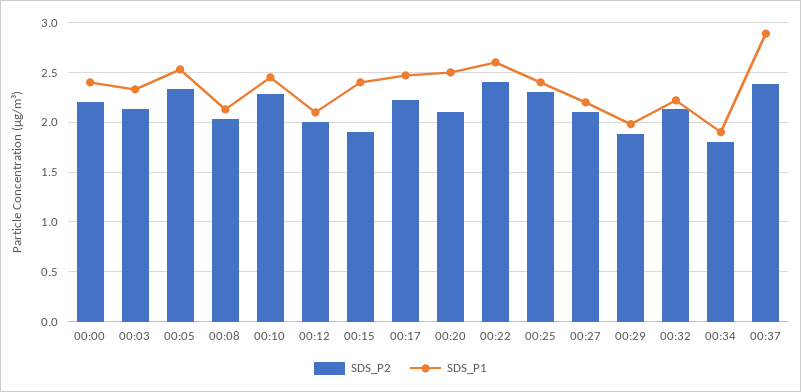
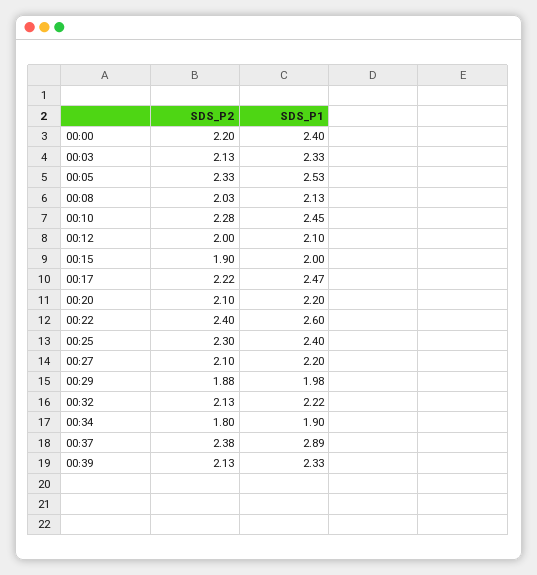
SDS_P1, 00:15: 2.4 -> 2
SDS_P1, 00:20: 2.5 -> 2.2
SDS_P2, 00:39: none -> 2.13
SDS_P1, 00:39: none -> 2.33

